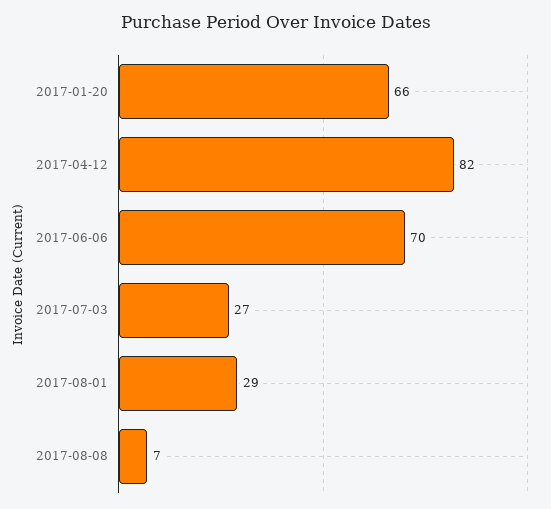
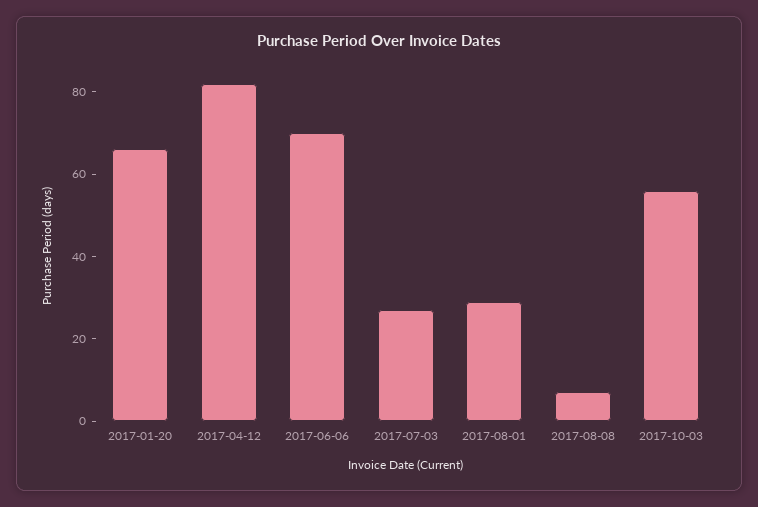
2017-10-03: none -> 55

